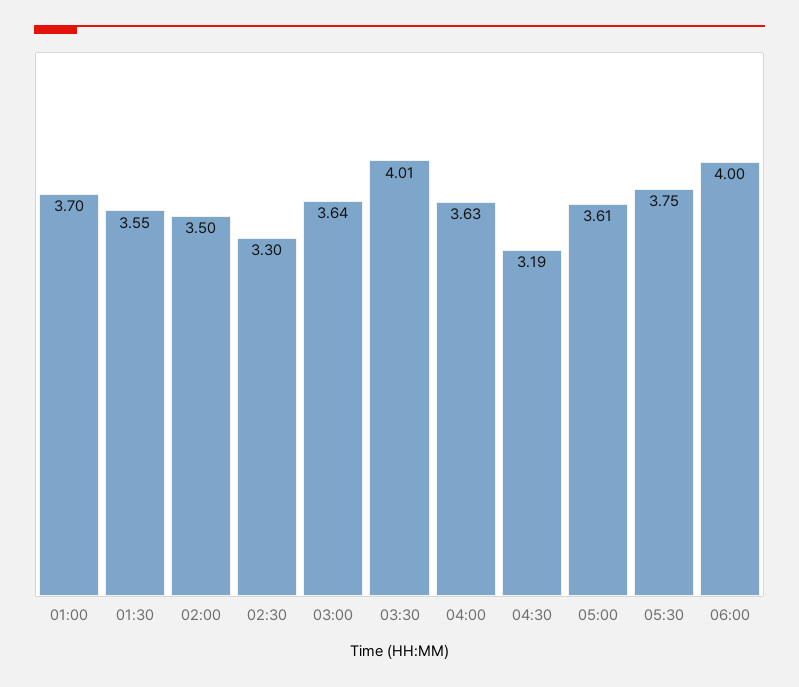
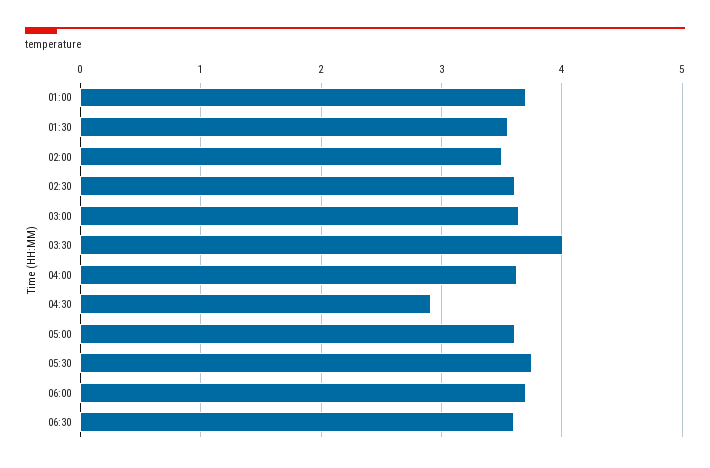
02:30: 3.3 -> 3.6
04:30: 3.19 -> 2.9
06:00: 4 -> 3.7
06:30: none -> 3.6

